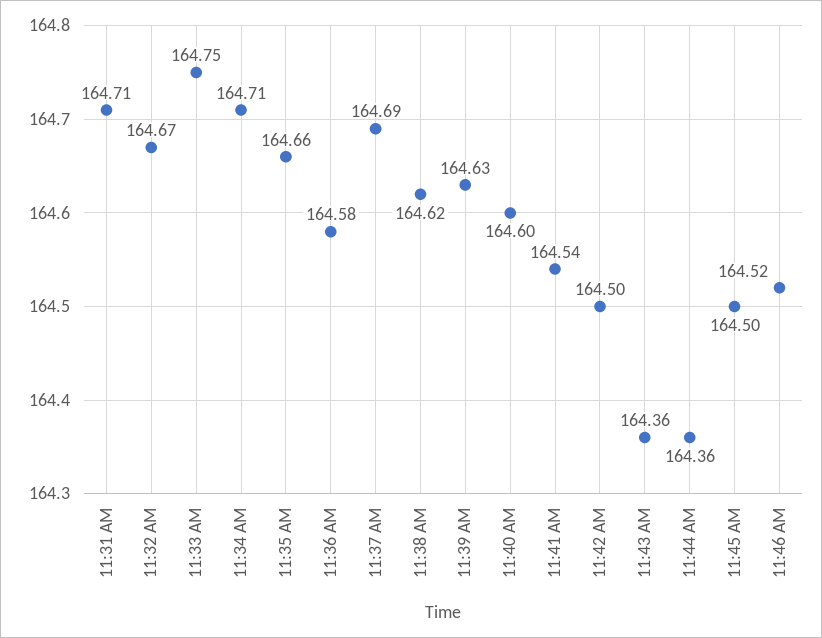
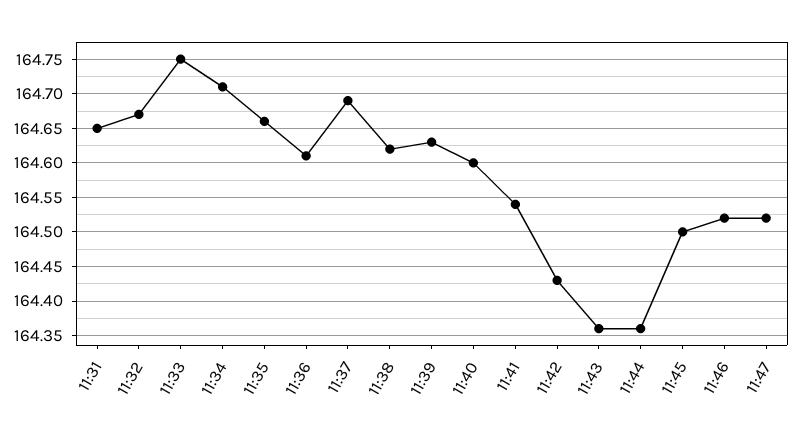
11:31 AM: 164.71 -> 164.65
11:36 AM: 164.58 -> 164.61
11:42 AM: 164.5 -> 164.43
11:47: none -> 164.52

